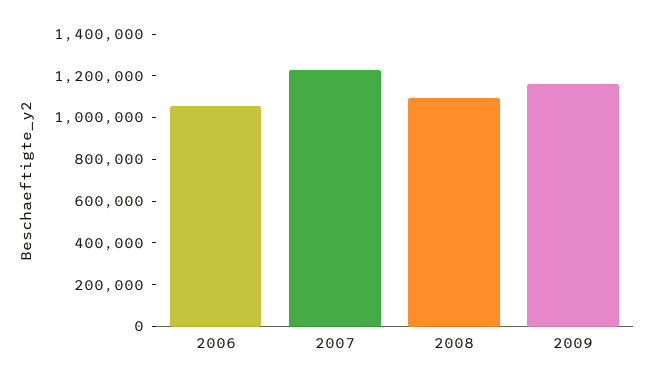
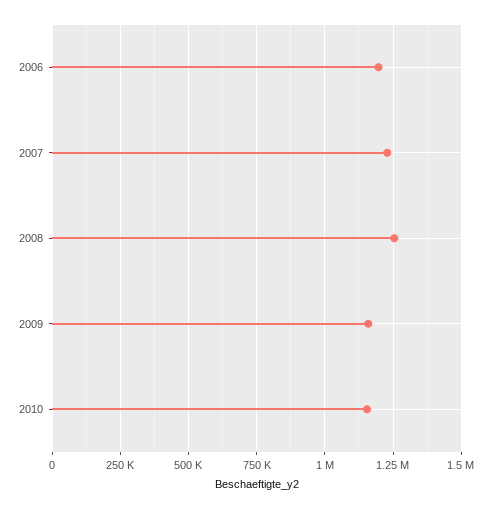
2006: 1050000 -> 1200000
2008: 1100000 -> 1250000
2010: none -> 1150000

